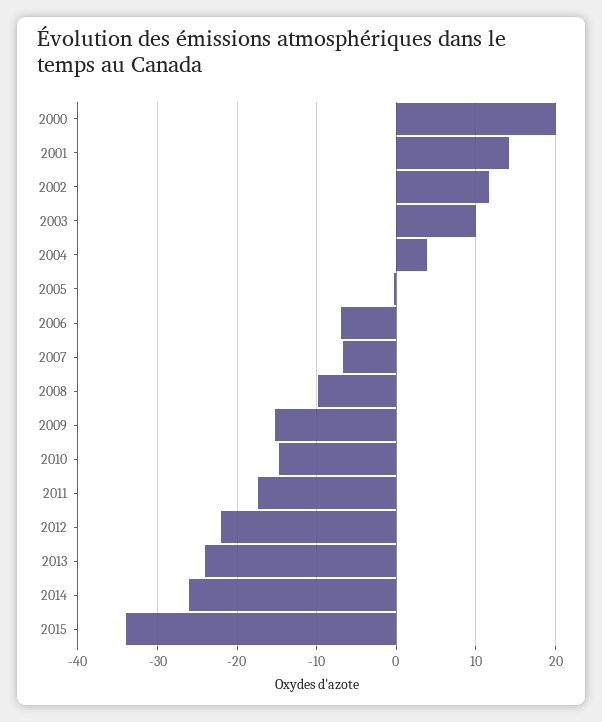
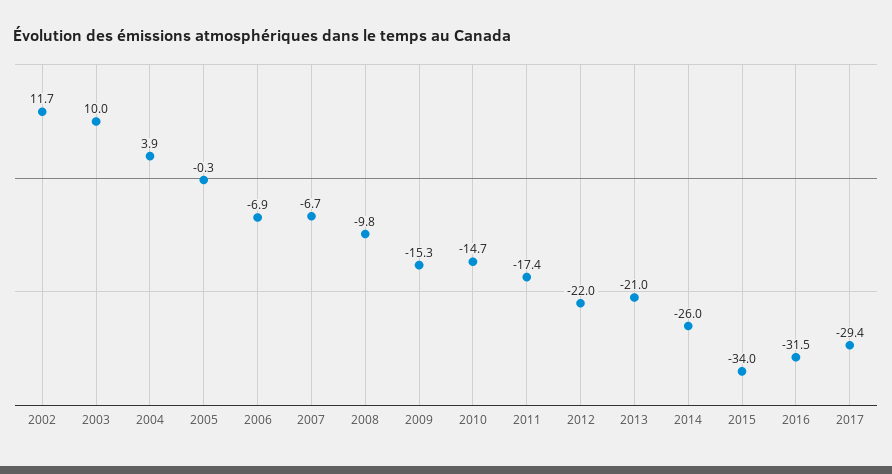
2000: 20 -> none
2001: 14 -> none
2013: -24 -> -21
2016: none -> -31.5
2017: none -> -29.4

